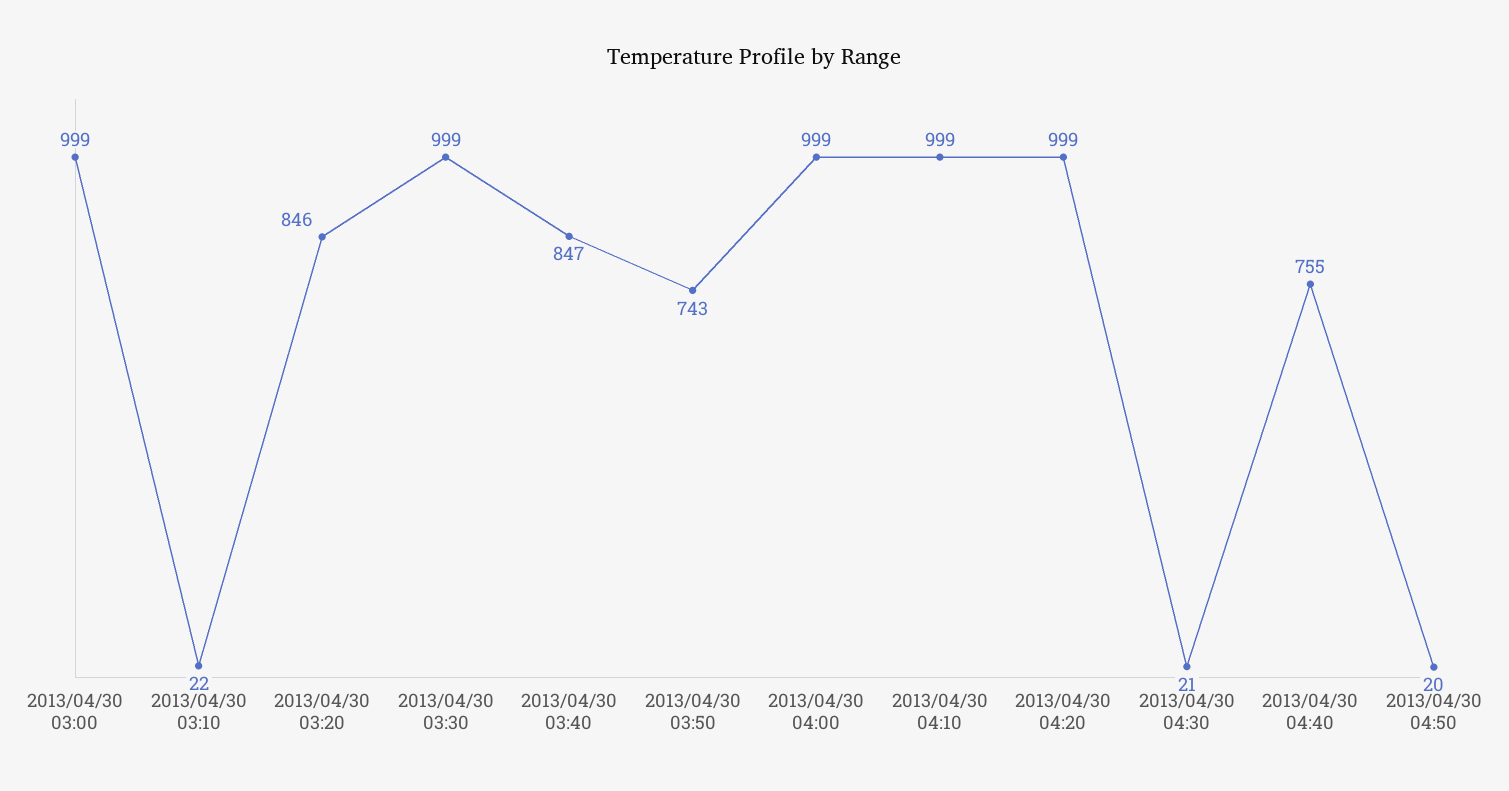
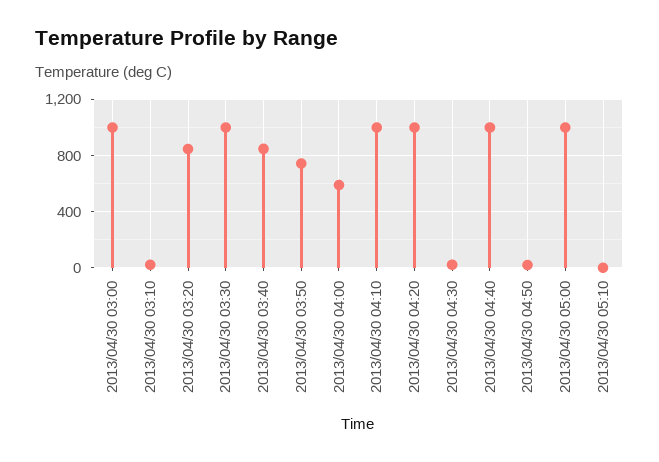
2013/04/30 04:00: 999 -> 600
2013/04/30 04:40: 755 -> 1000
2013/04/30 05:00: none -> 1000
2013/04/30 05:10: none -> 0

